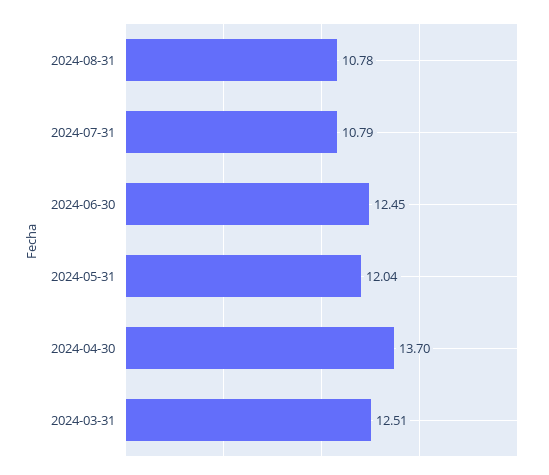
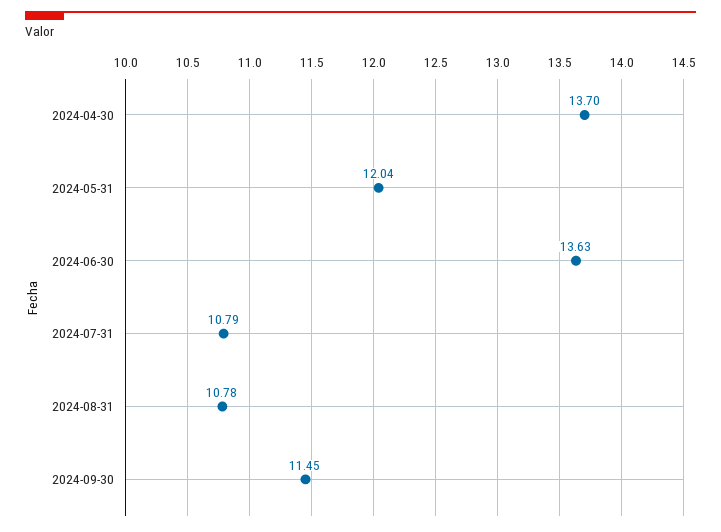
2024-06-30: 12.45 -> 13.63
2024-03-31: 12.51 -> none
2024-09-30: none -> 11.45

